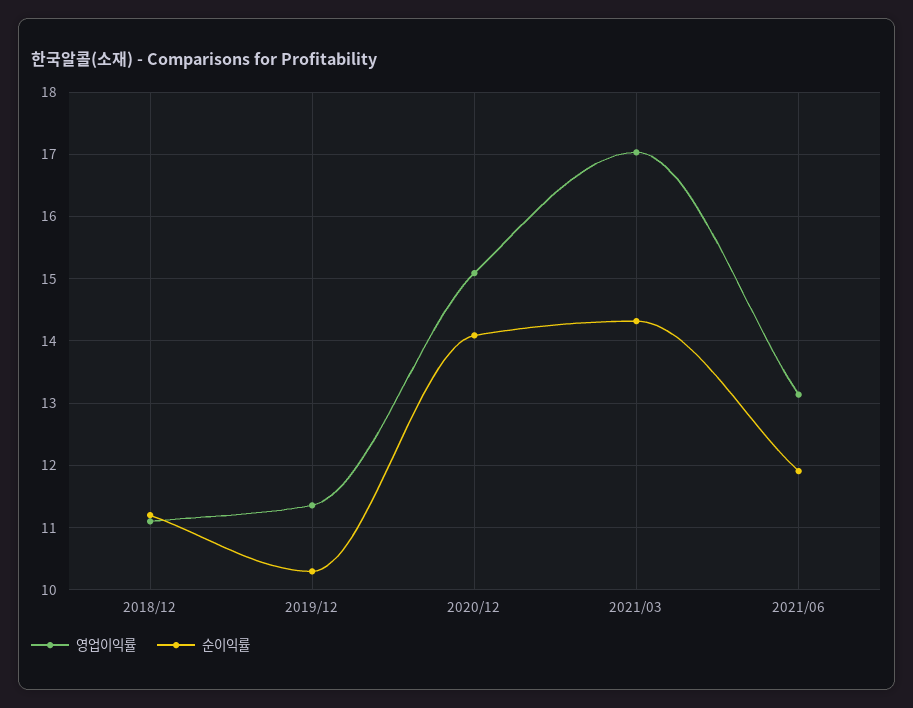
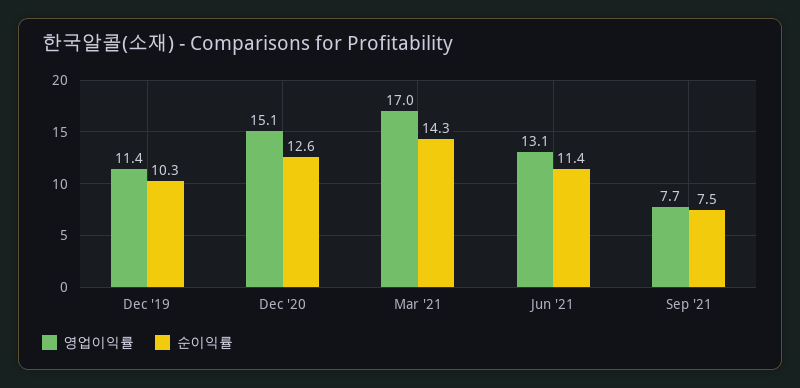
영업이익률, 2018/12: 11.1 -> none
순이익률, 2018/12: 11.2 -> none
순이익률, 2020/12: 14.1 -> 12.6
순이익률, 2021/06: 11.9 -> 11.4
영업이익률, Sep '21: none -> 7.7
순이익률, Sep '21: none -> 7.5

